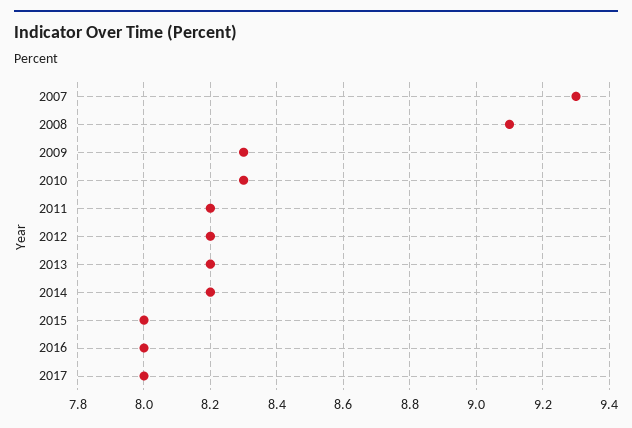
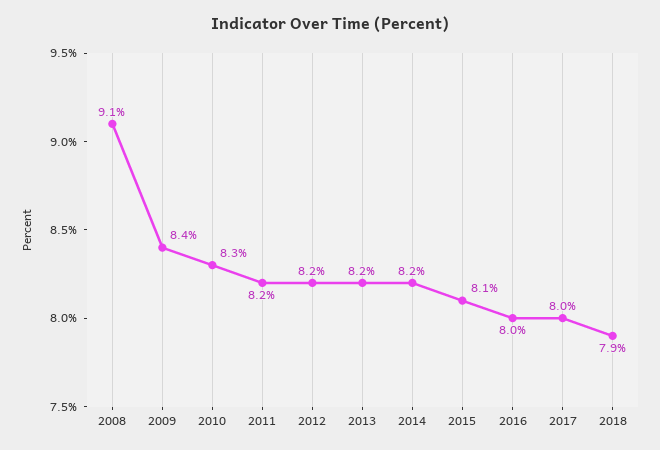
2007: 9.3 -> none
2009: 8.3 -> 8.4
2015: 8 -> 8.1
2018: none -> 7.9

